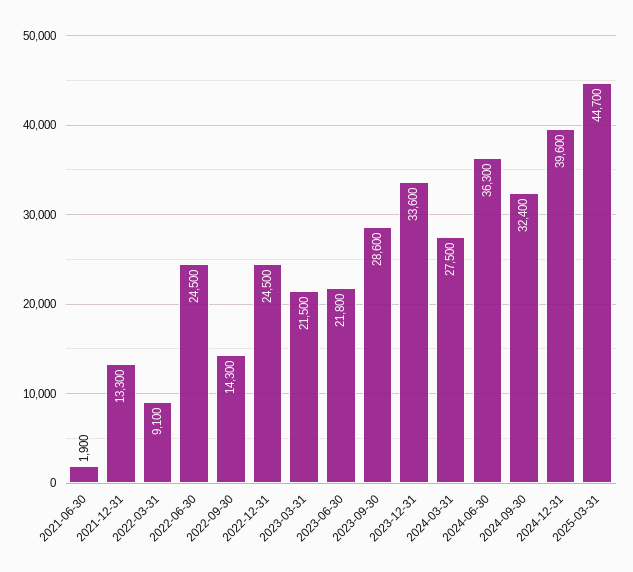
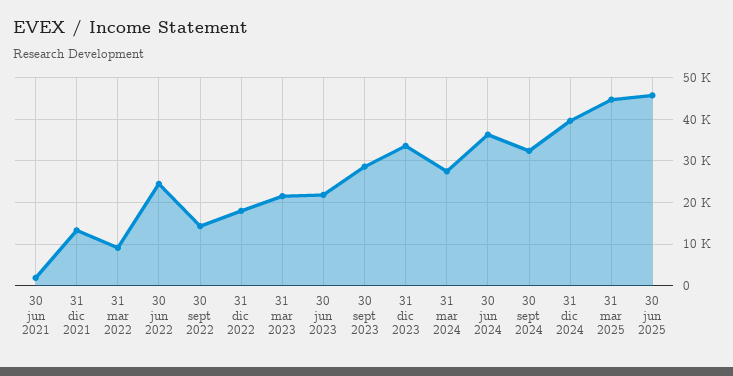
2022-12-31: 24500 -> 18000
30 jun 2025: none -> 46000

